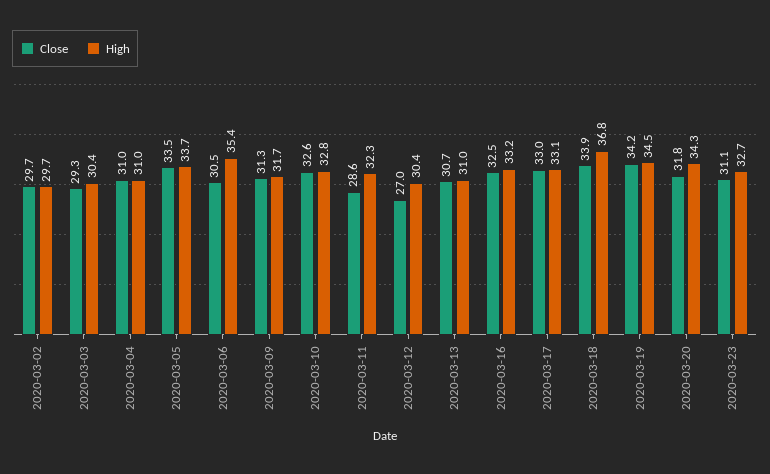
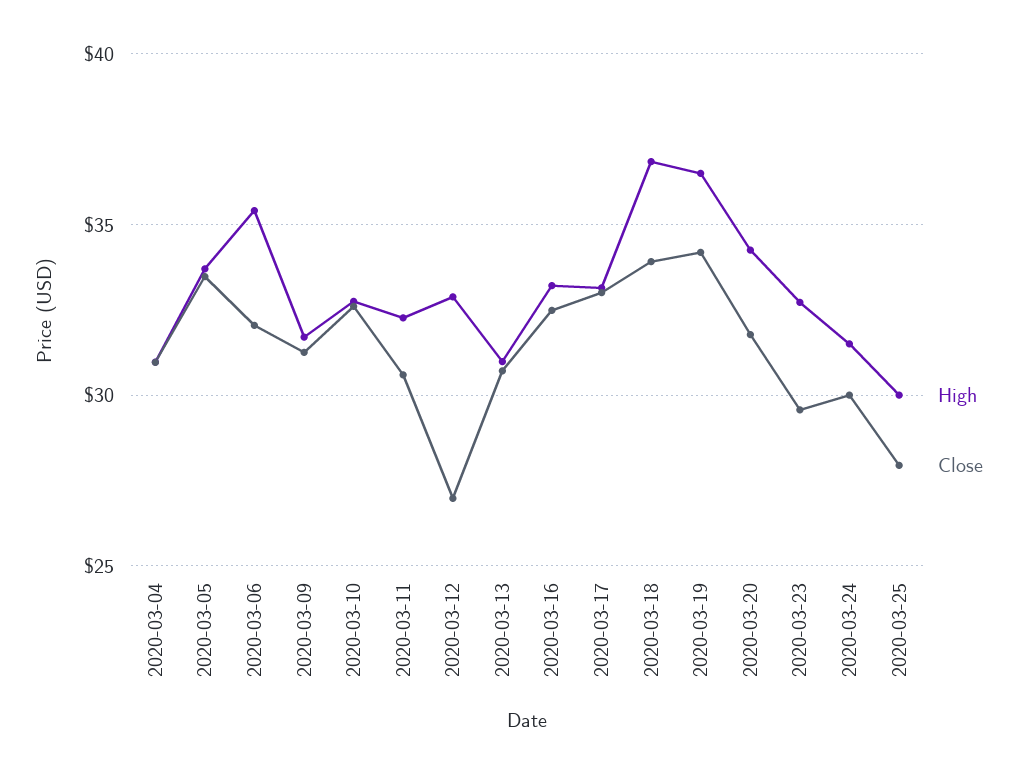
Close, 2020-03-02: 29.7 -> none
High, 2020-03-02: 29.7 -> none
Close, 2020-03-03: 29.3 -> none
High, 2020-03-03: 30.4 -> none
Close, 2020-03-06: 30.5 -> 32
Close, 2020-03-11: 28.6 -> 30.5
High, 2020-03-12: 30.4 -> 33
High, 2020-03-19: 34.5 -> 36.5
Close, 2020-03-23: 31.1 -> 29.5
High, 2020-03-24: none -> 31.5
Close, 2020-03-24: none -> 30
High, 2020-03-25: none -> 30
Close, 2020-03-25: none -> 28

